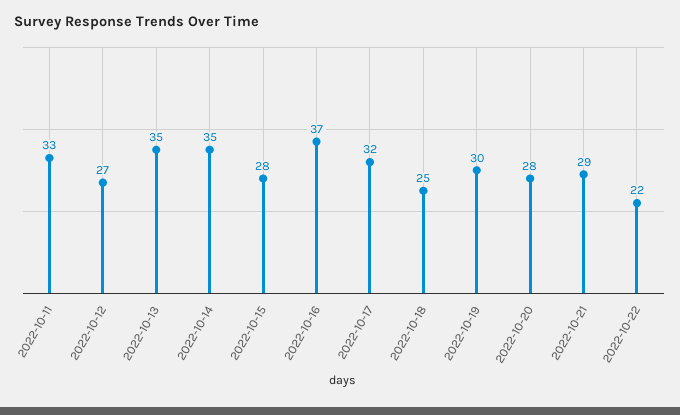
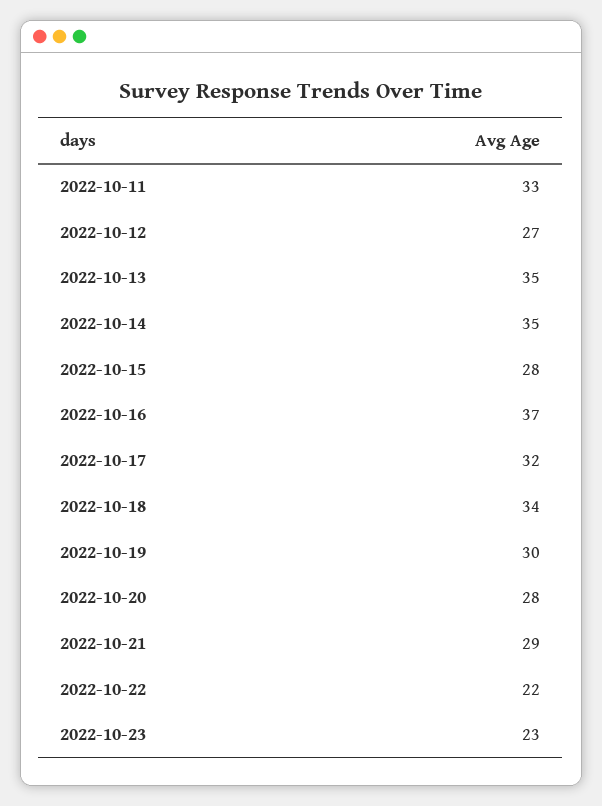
2022-10-18: 25 -> 34
2022-10-23: none -> 23

